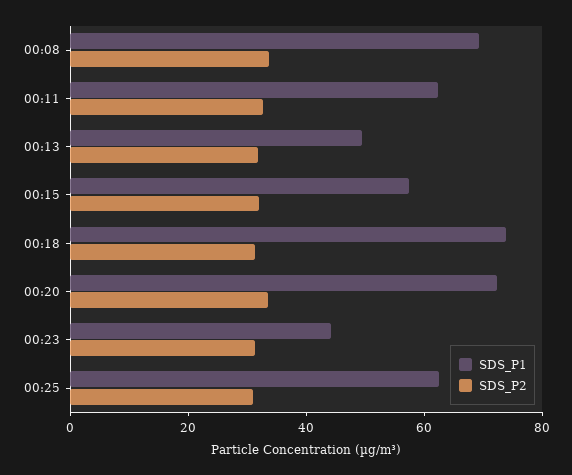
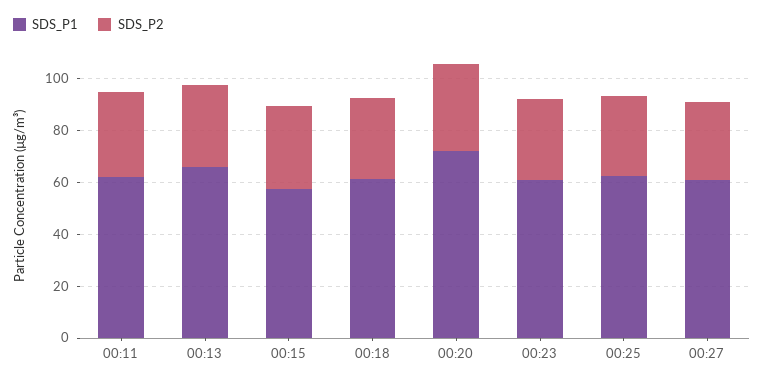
SDS_P1, 00:08: 70 -> none
SDS_P2, 00:08: 35 -> none
SDS_P1, 00:13: 50 -> 65
SDS_P1, 00:18: 75 -> 60
SDS_P1, 00:23: 45 -> 60
SDS_P1, 00:27: none -> 60
SDS_P2, 00:27: none -> 30

